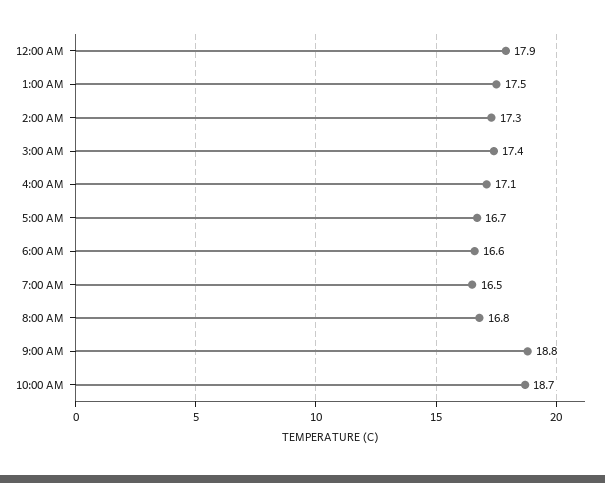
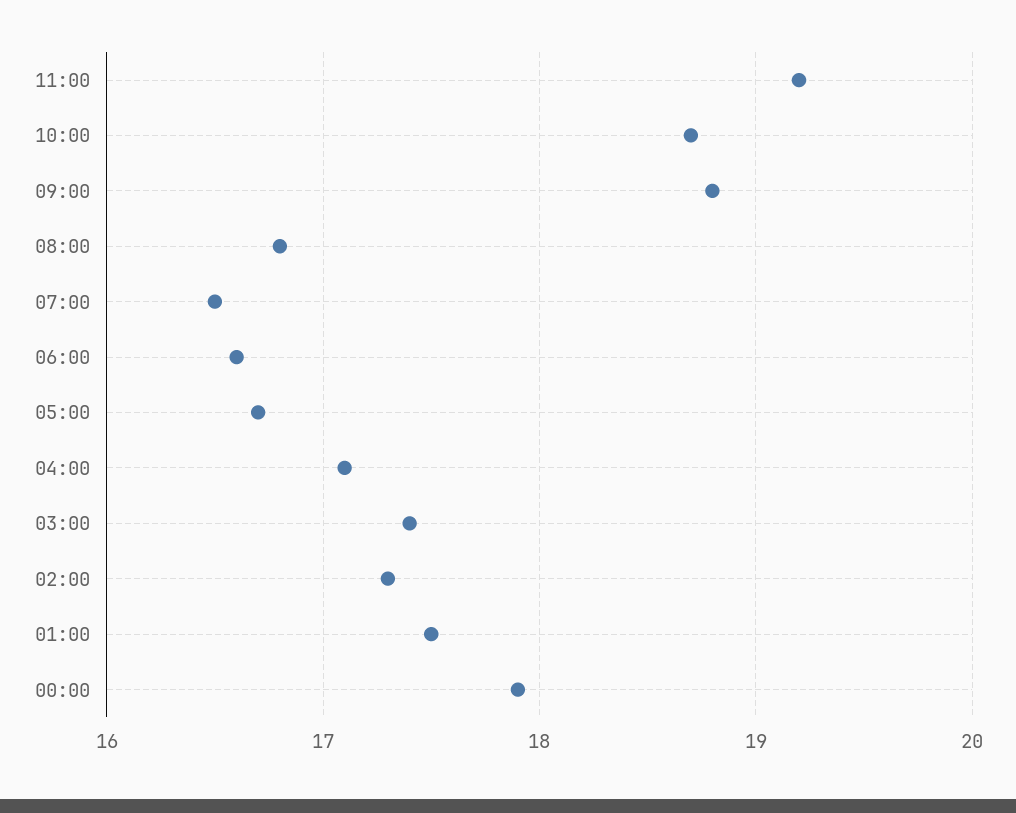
11:00: none -> 19.2

